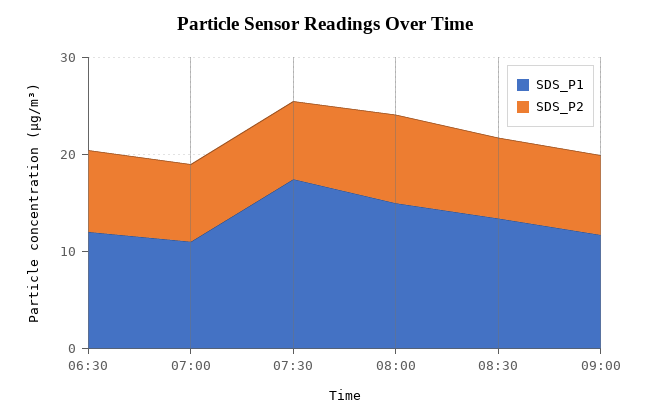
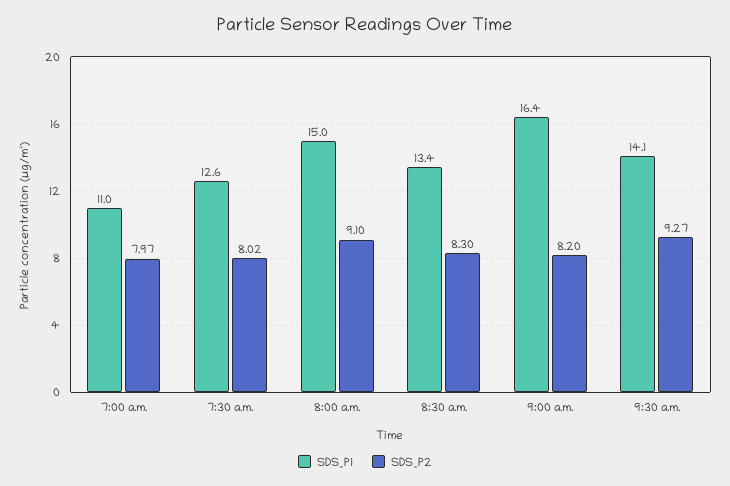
SDS_P1, 06:30: 12 -> none
SDS_P2, 06:30: 8 -> none
SDS_P1, 07:30: 18 -> 12.6
SDS_P1, 09:00: 12 -> 16.4
SDS_P1, 9:30 a.m.: none -> 14.1
SDS_P2, 9:30 a.m.: none -> 9.27

